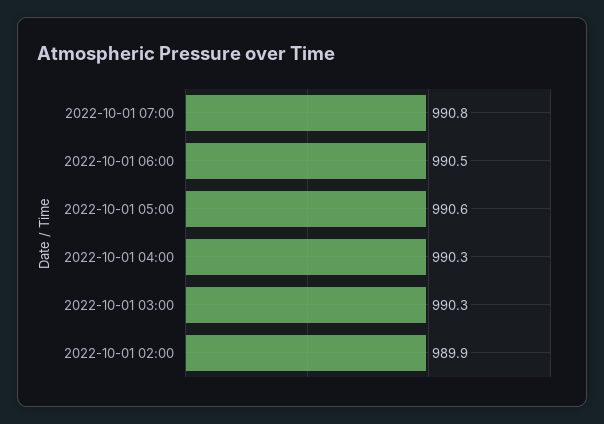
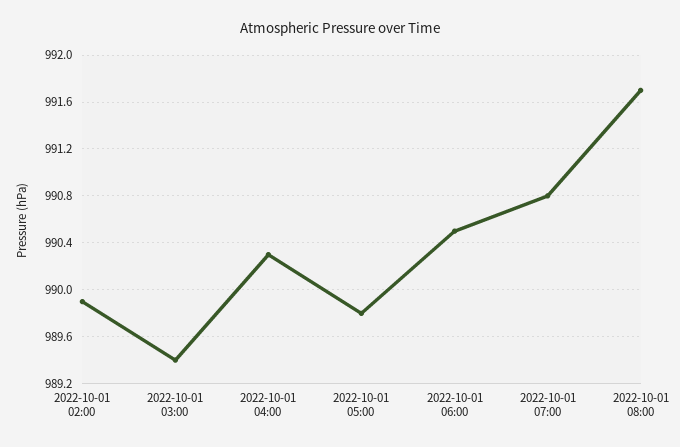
2022-10-01 05:00: 990.6 -> 989.8
2022-10-01 03:00: 990.3 -> 989.4
2022-10-01 08:00: none -> 991.7

